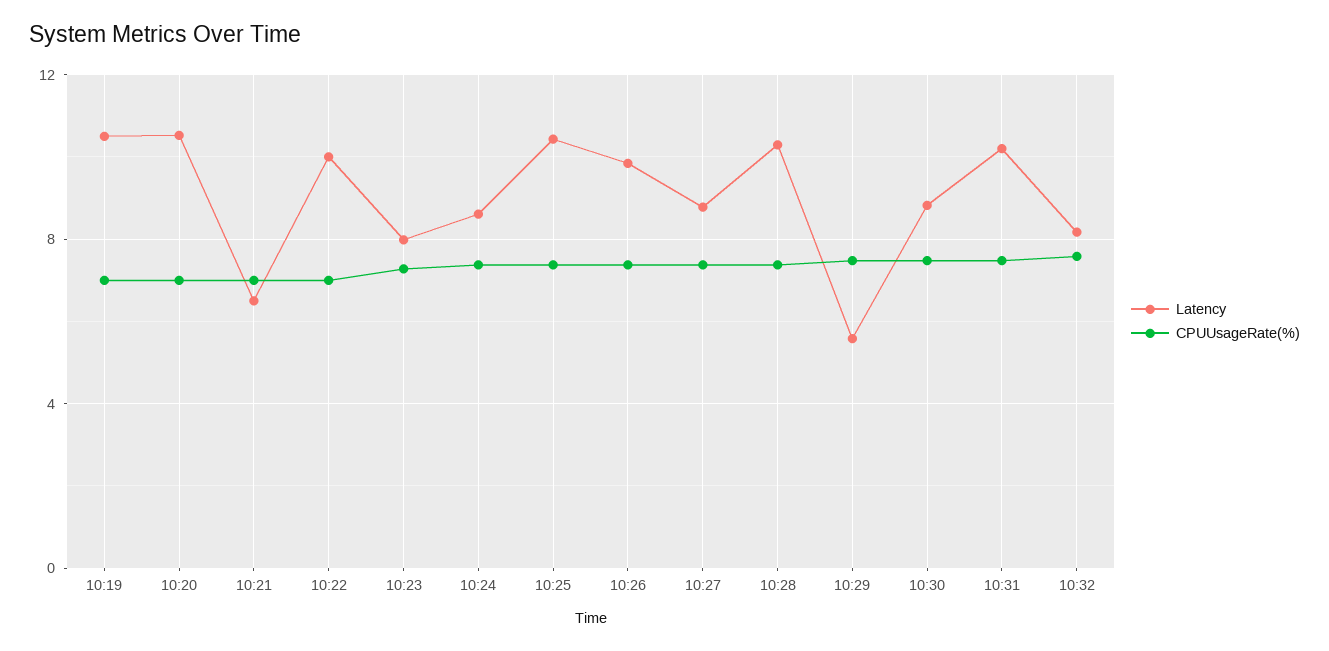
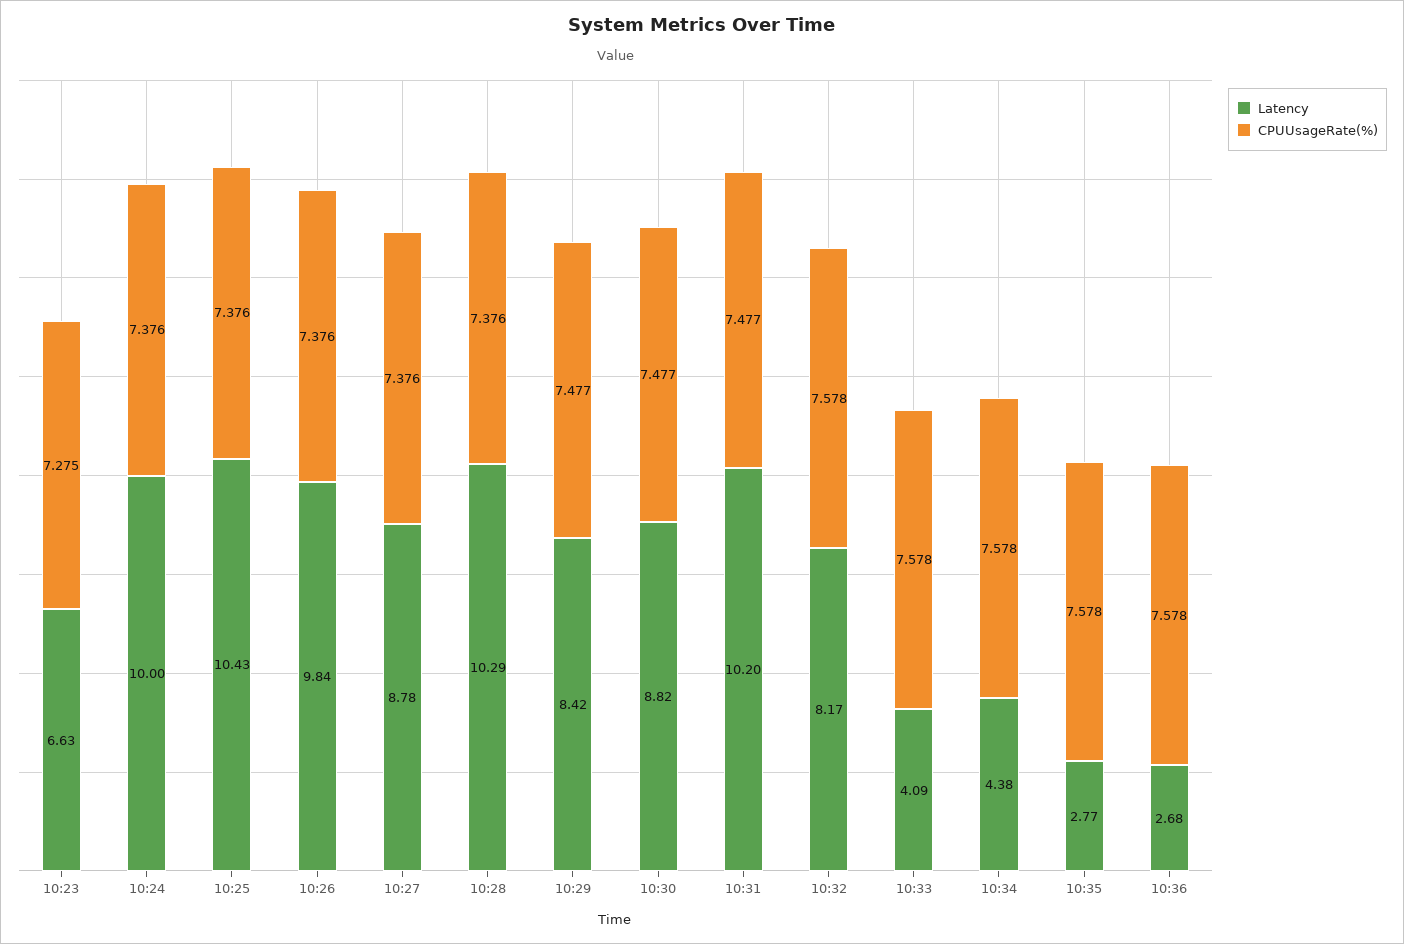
Latency, 10:19: 10.5 -> none
CPUUsageRate(%), 10:19: 7 -> none
Latency, 10:20: 10.5 -> none
CPUUsageRate(%), 10:20: 7 -> none
Latency, 10:21: 6.5 -> none
CPUUsageRate(%), 10:21: 7 -> none
Latency, 10:22: 10 -> none
CPUUsageRate(%), 10:22: 7 -> none
Latency, 10:23: 8 -> 6.63
Latency, 10:24: 8.5 -> 10
Latency, 10:29: 5.5 -> 8.42
Latency, 10:33: none -> 4.09
CPUUsageRate(%), 10:33: none -> 7.578
Latency, 10:34: none -> 4.38
CPUUsageRate(%), 10:34: none -> 7.578
Latency, 10:35: none -> 2.77
CPUUsageRate(%), 10:35: none -> 7.578
Latency, 10:36: none -> 2.68
CPUUsageRate(%), 10:36: none -> 7.578

